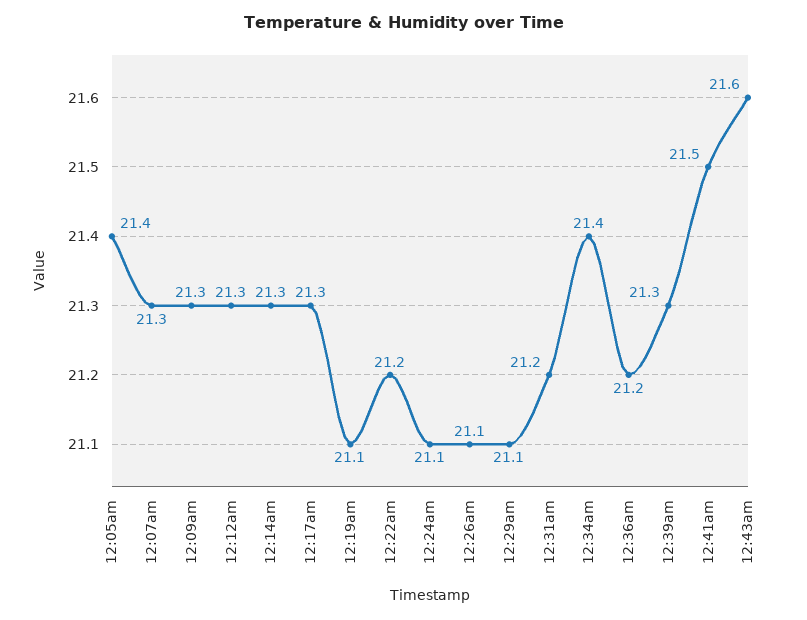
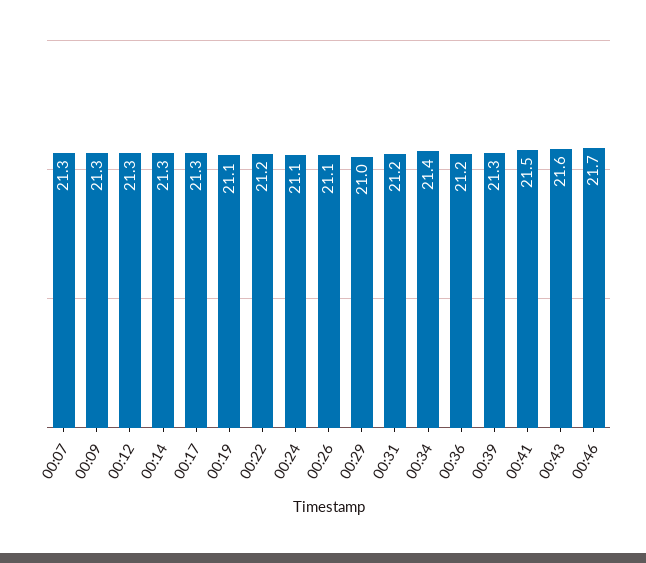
12:05am: 21.4 -> none
12:29am: 21.1 -> 21
00:46: none -> 21.7

